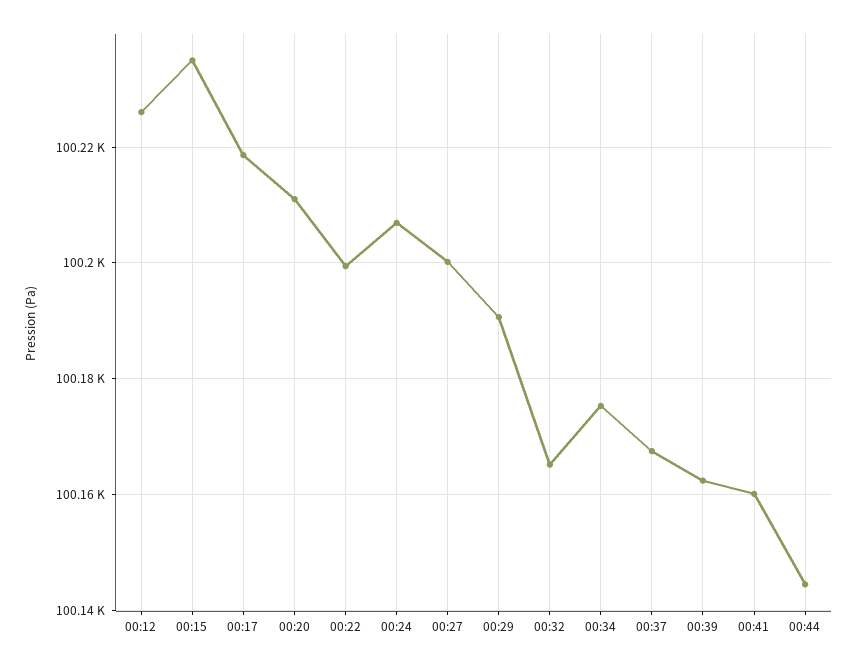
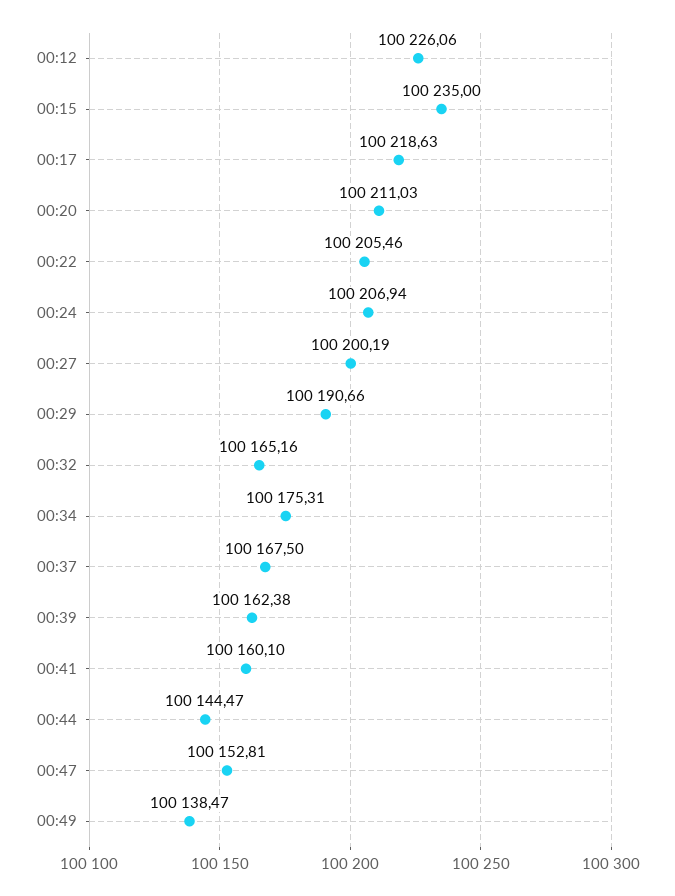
00:22: 100200 -> 100205.46
00:47: none -> 100152.81
00:49: none -> 100138.47

